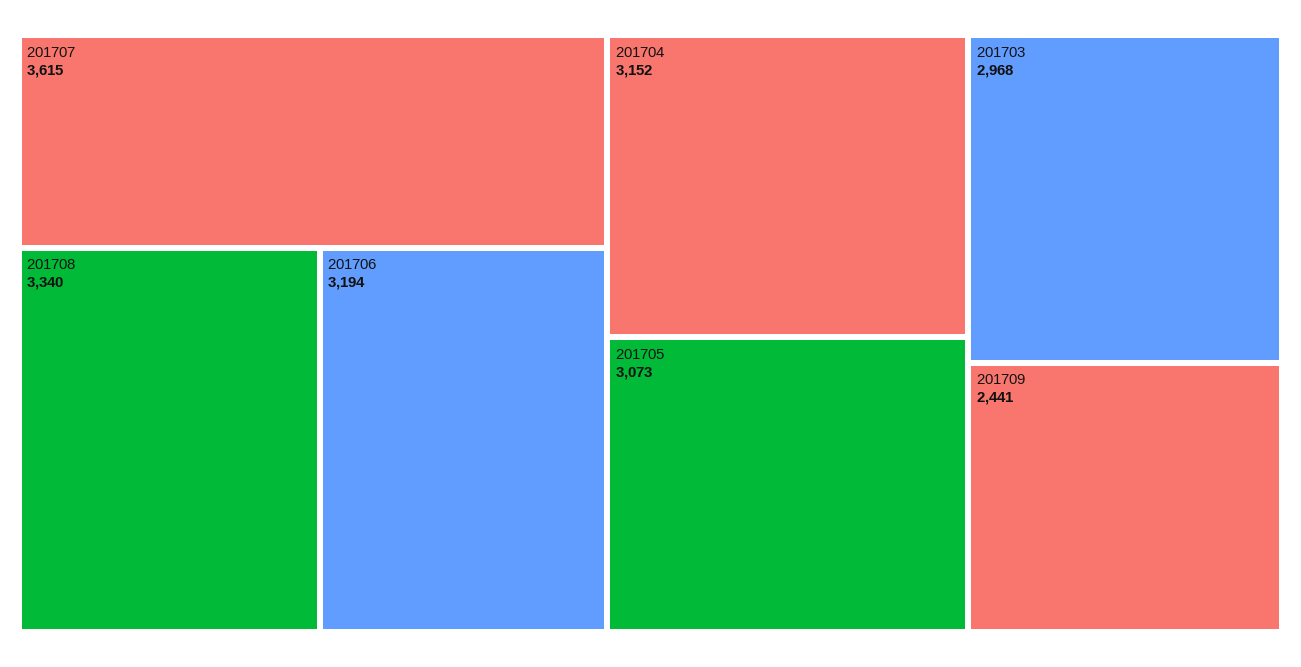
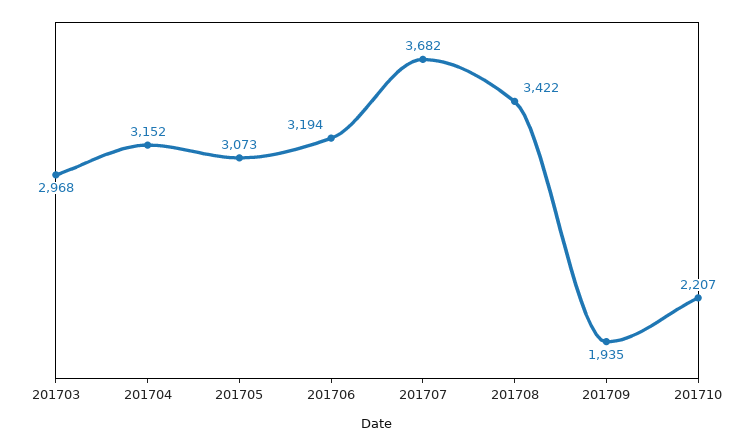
201707: 3615 -> 3682
201708: 3340 -> 3422
201709: 2441 -> 1935
201710: none -> 2207

